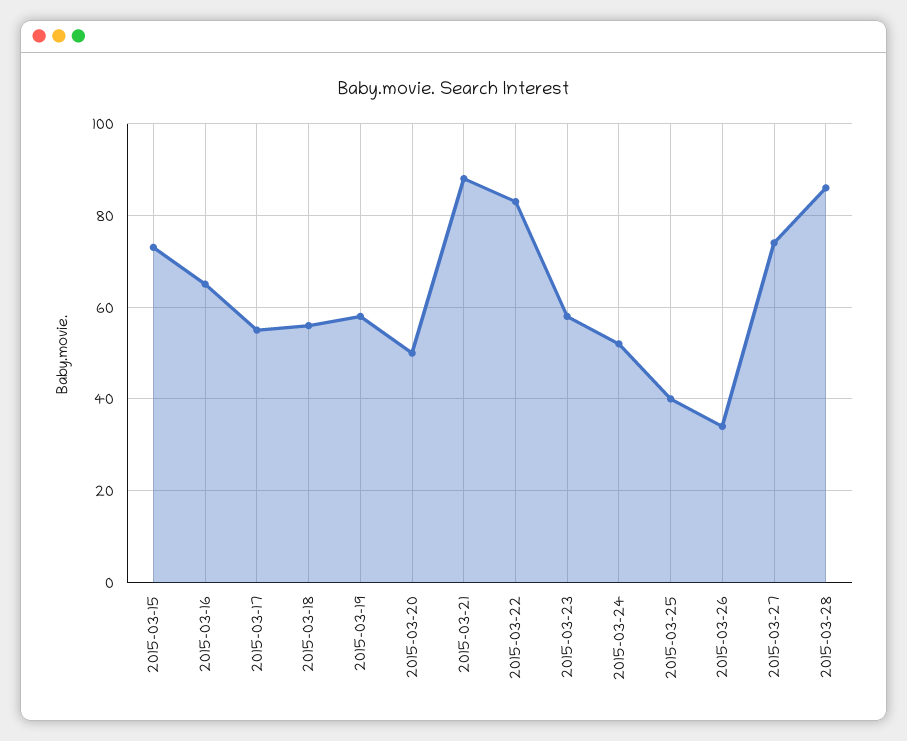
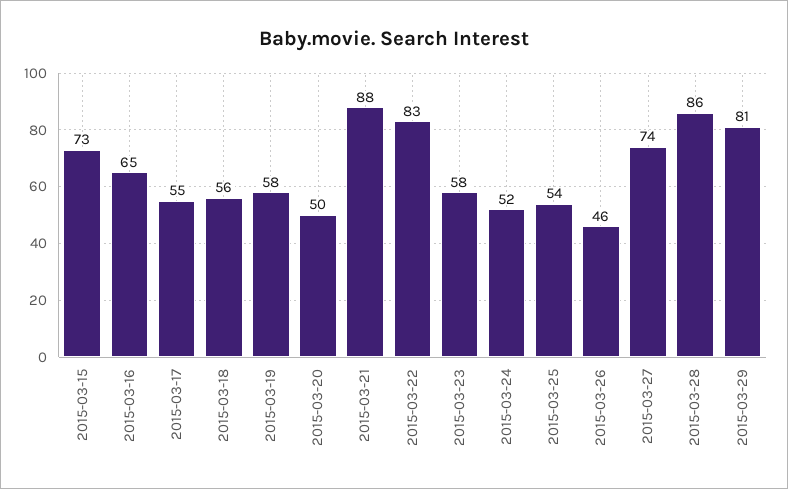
2015-03-25: 40 -> 54
2015-03-26: 35 -> 46
2015-03-29: none -> 81

